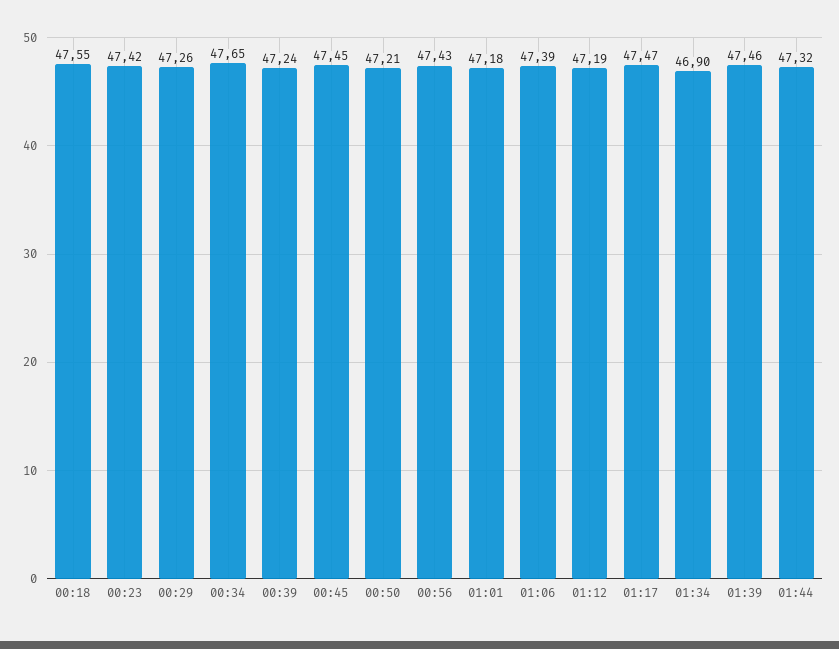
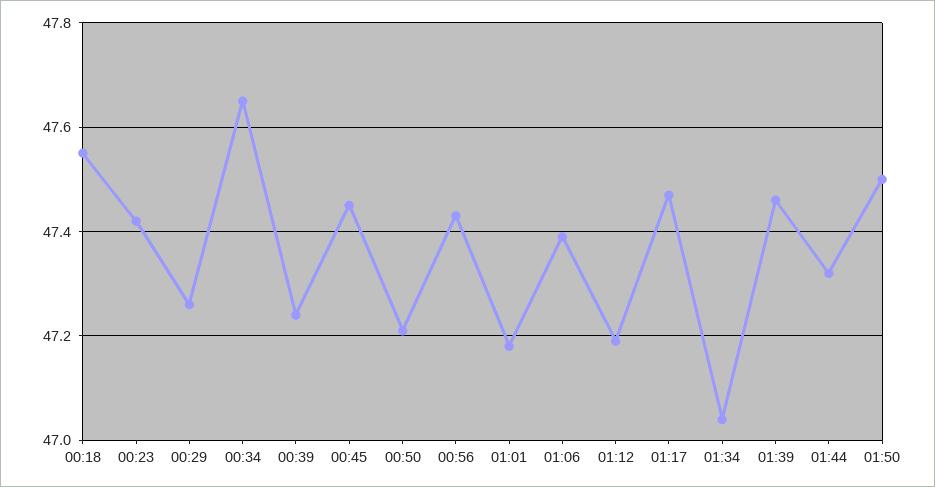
01:34: 46.9 -> 47.05
01:50: none -> 47.5

